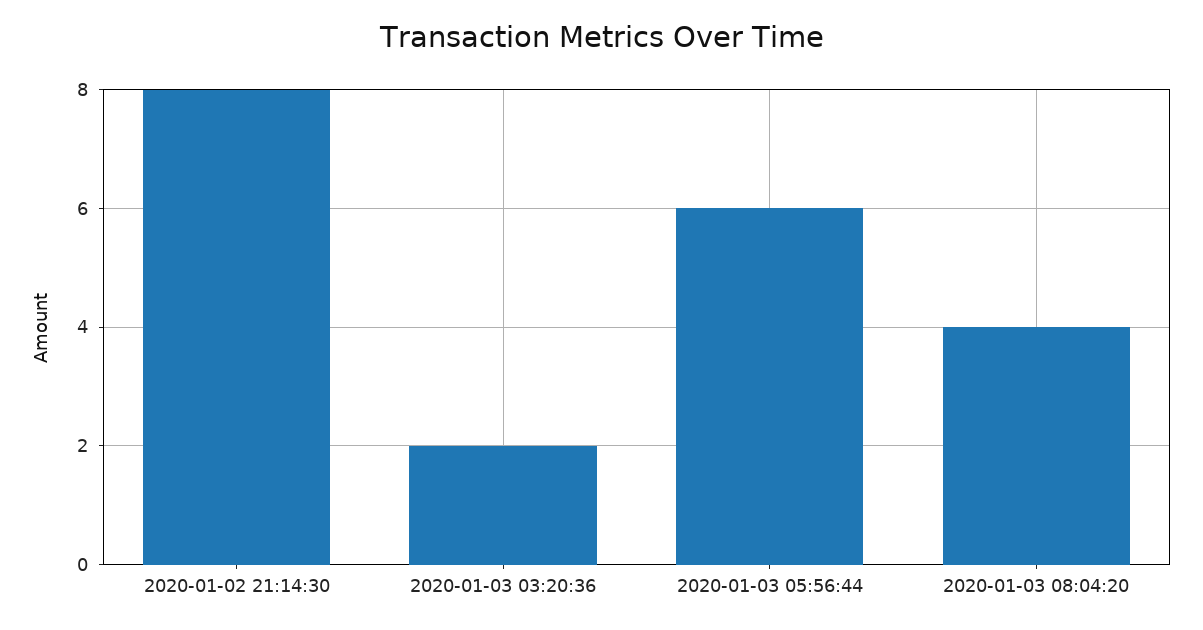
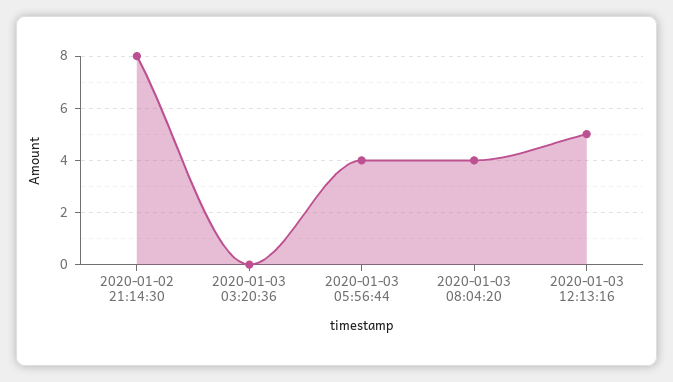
2020-01-03 03:20:36: 2 -> 0
2020-01-03 05:56:44: 6 -> 4
2020-01-03 12:13:16: none -> 5

